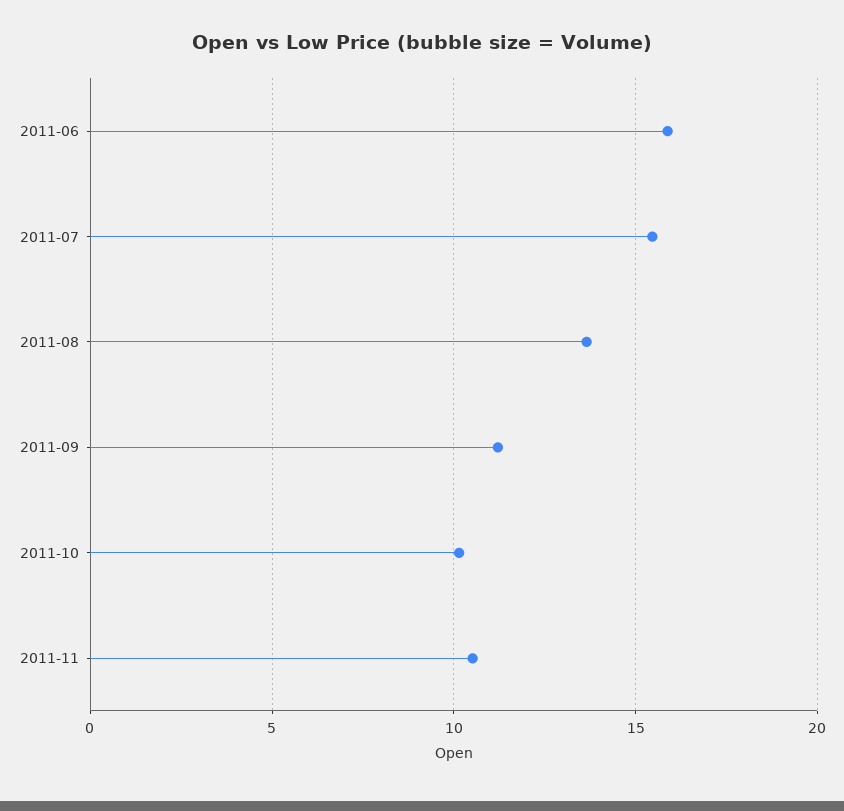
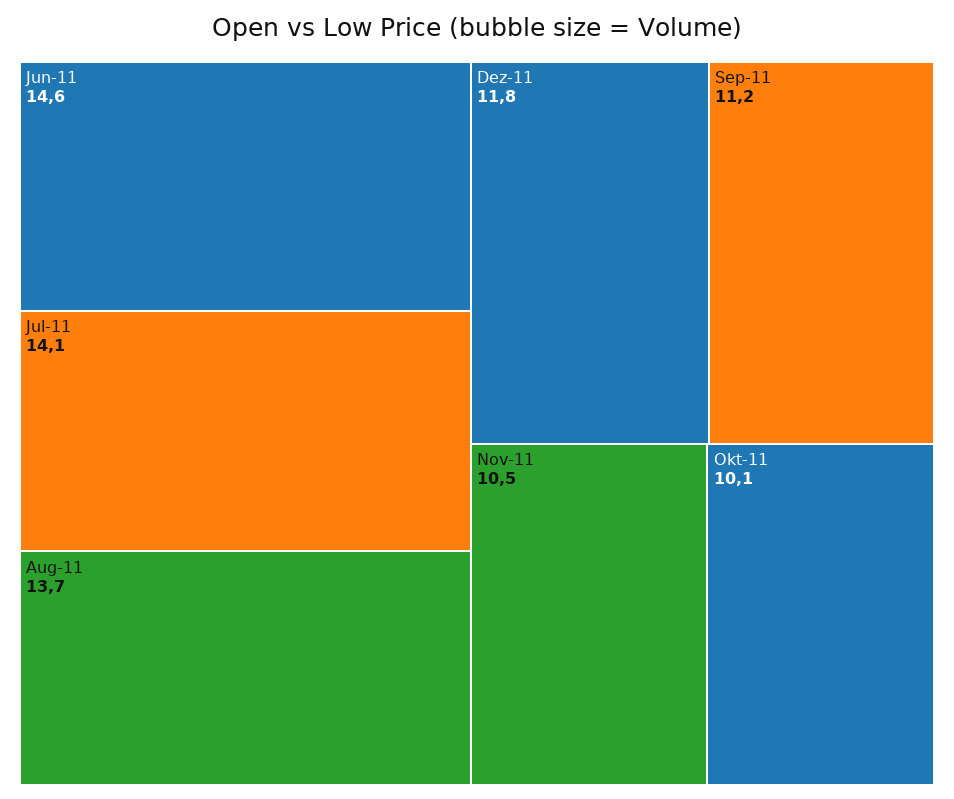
2011-06: 16 -> 14.6
2011-07: 15.5 -> 14.1
Dez-11: none -> 11.8

